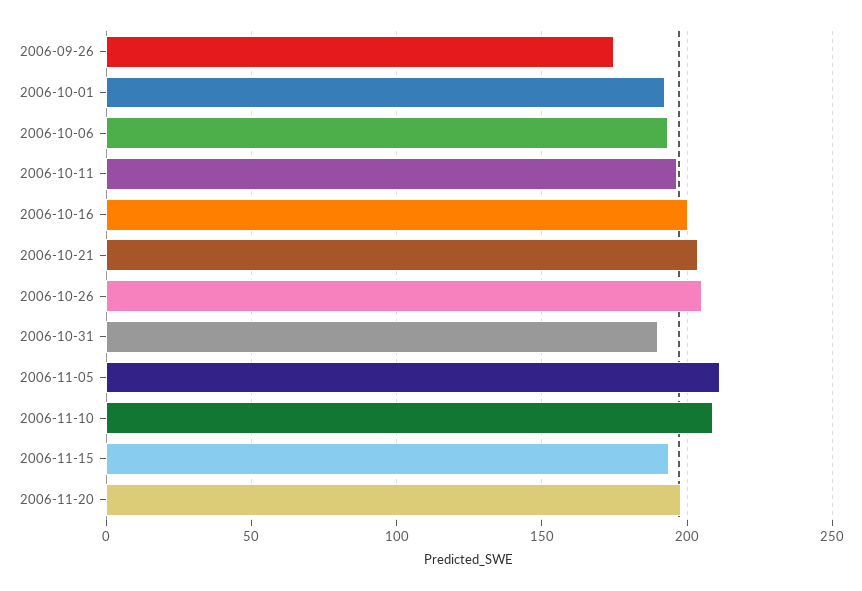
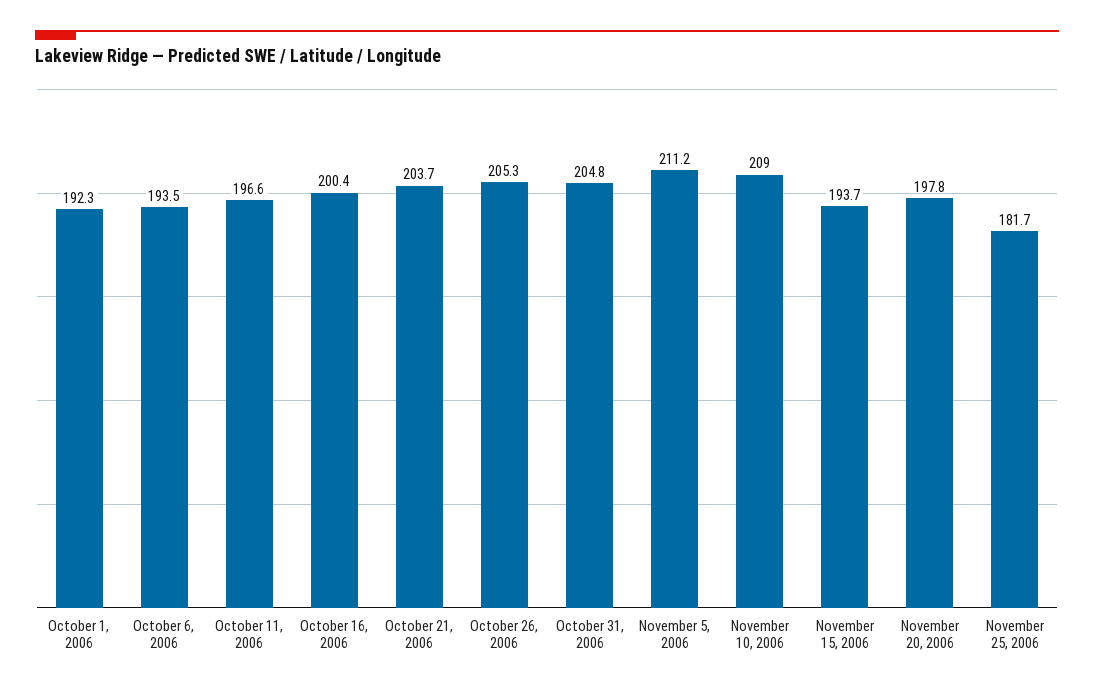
2006-09-26: 175 -> none
2006-10-31: 190 -> 204.8
November 25, 2006: none -> 181.7

